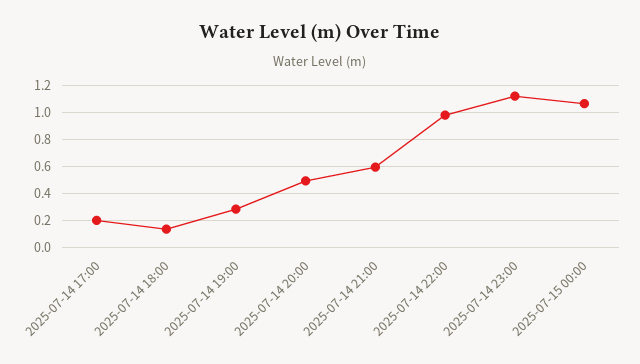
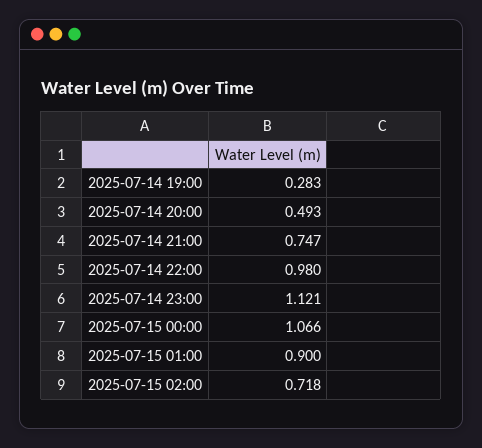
2025-07-14 17:00: 0.2 -> none
2025-07-14 18:00: 0.15 -> none
2025-07-14 21:00: 0.6 -> 0.747
2025-07-15 01:00: none -> 0.9
2025-07-15 02:00: none -> 0.718

